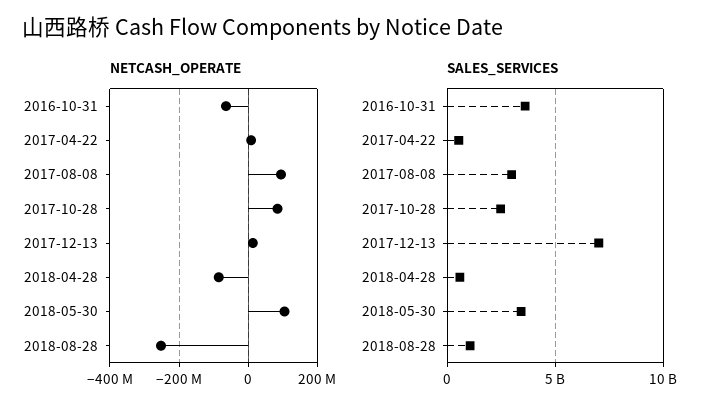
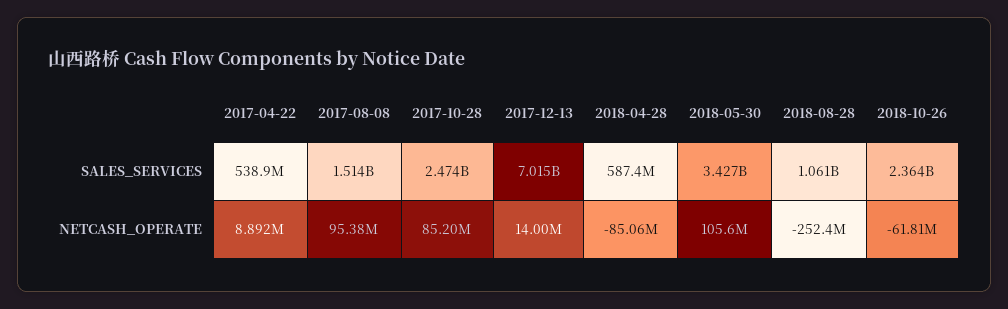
NETCASH_OPERATE, 2016-10-31: -60000000 -> none
SALES_SERVICES, 2016-10-31: 3500000000 -> none
SALES_SERVICES, 2017-08-08: 3000000000 -> 1514000000
SALES_SERVICES, 2018-10-26: none -> 2364000000
NETCASH_OPERATE, 2018-10-26: none -> -61810000

